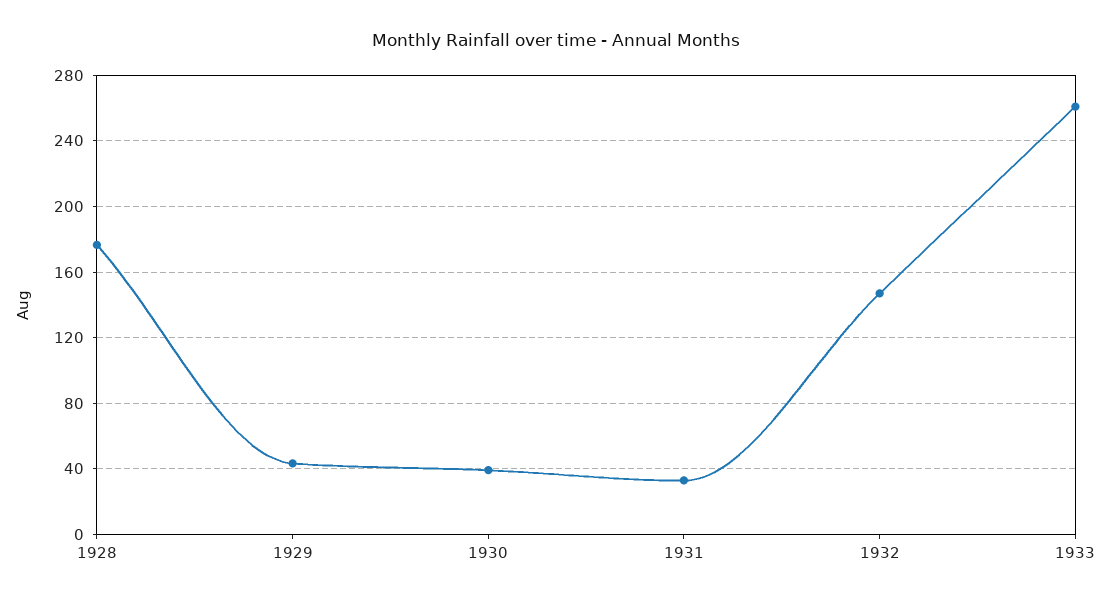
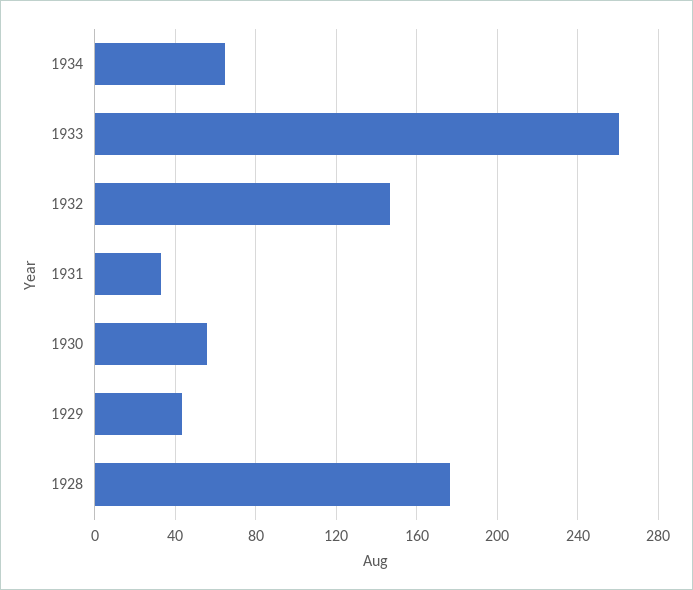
1930: 40 -> 55
1934: none -> 65

